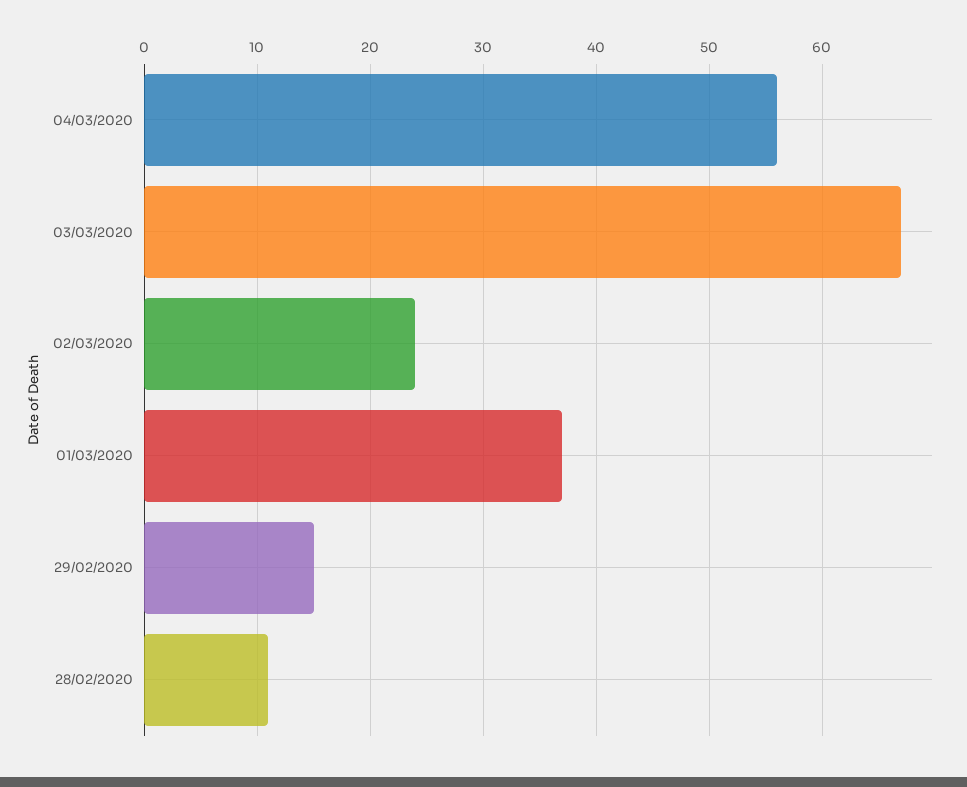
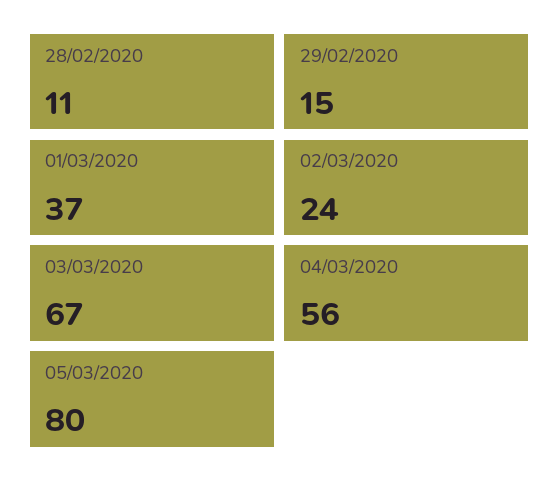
05/03/2020: none -> 80

